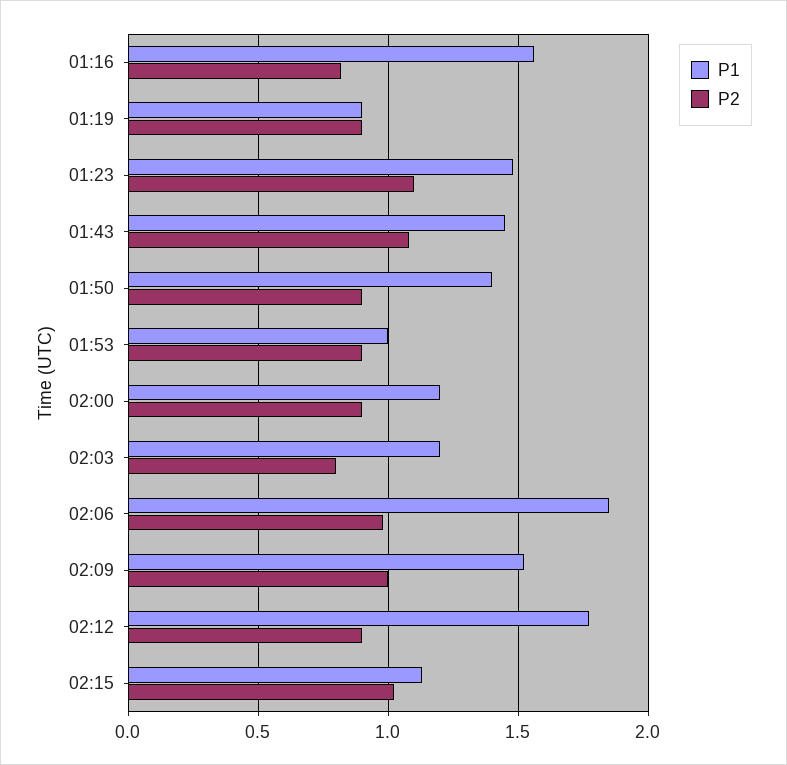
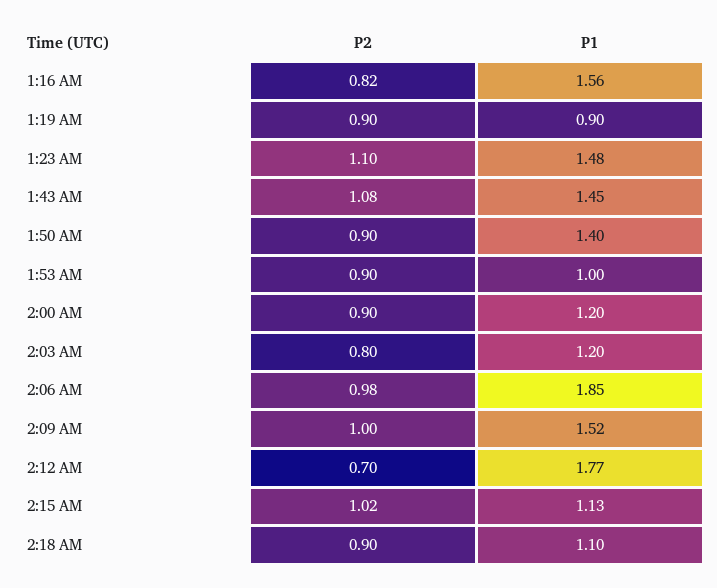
P2, 02:12: 0.9 -> 0.7
P2, 2:18 AM: none -> 0.9
P1, 2:18 AM: none -> 1.1

